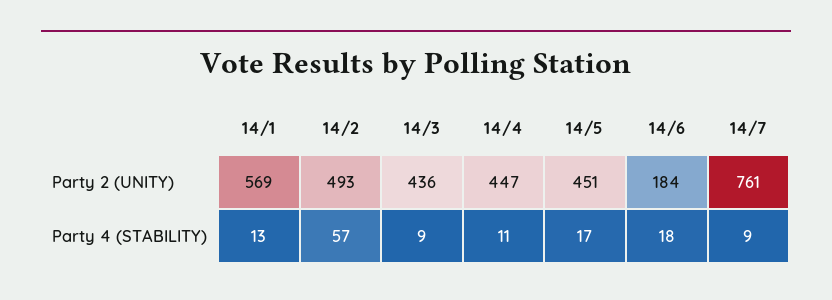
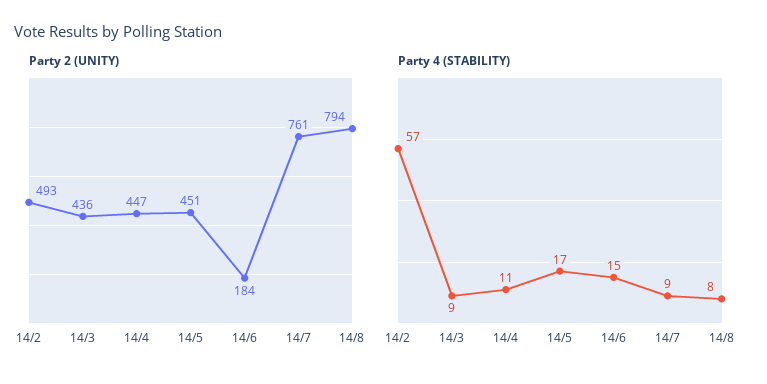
Party 2 (UNITY), 14/1: 569 -> none
Party 4 (STABILITY), 14/1: 13 -> none
Party 4 (STABILITY), 14/6: 18 -> 15
Party 2 (UNITY), 14/8: none -> 794
Party 4 (STABILITY), 14/8: none -> 8

